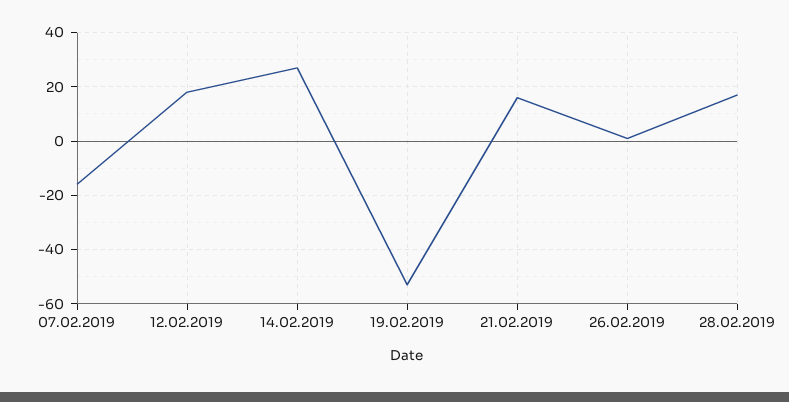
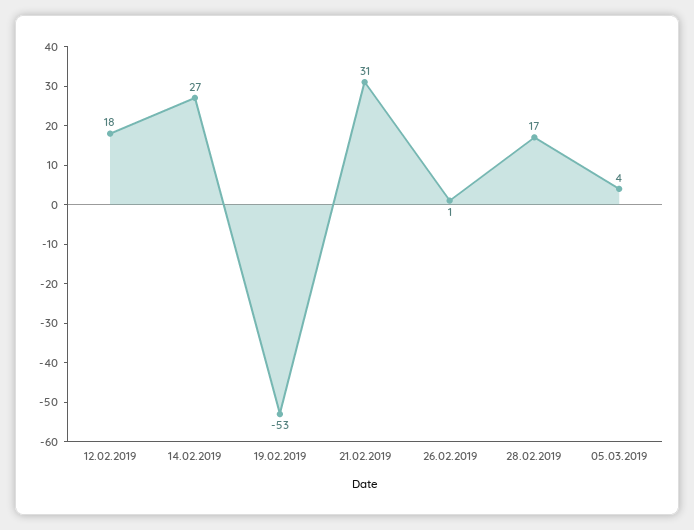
07.02.2019: -15 -> none
21.02.2019: 15 -> 31
05.03.2019: none -> 4

